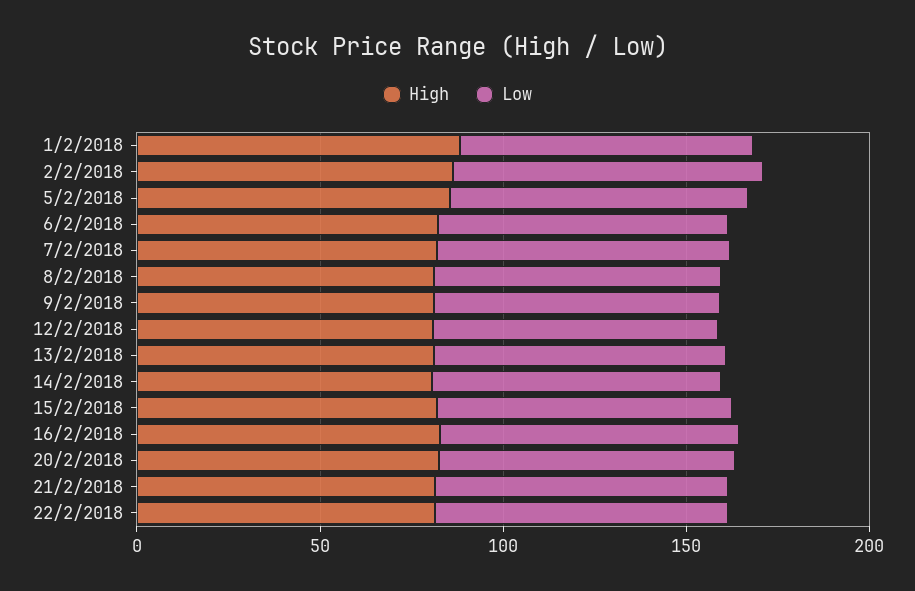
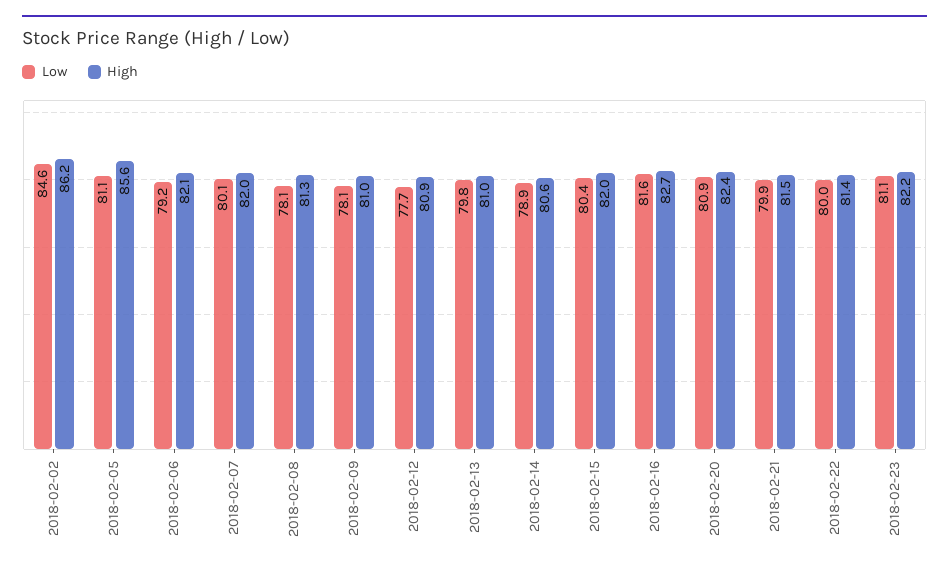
High, 1/2/2018: 90 -> none
Low, 1/2/2018: 80 -> none
Low, 2018-02-23: none -> 81.1
High, 2018-02-23: none -> 82.2

